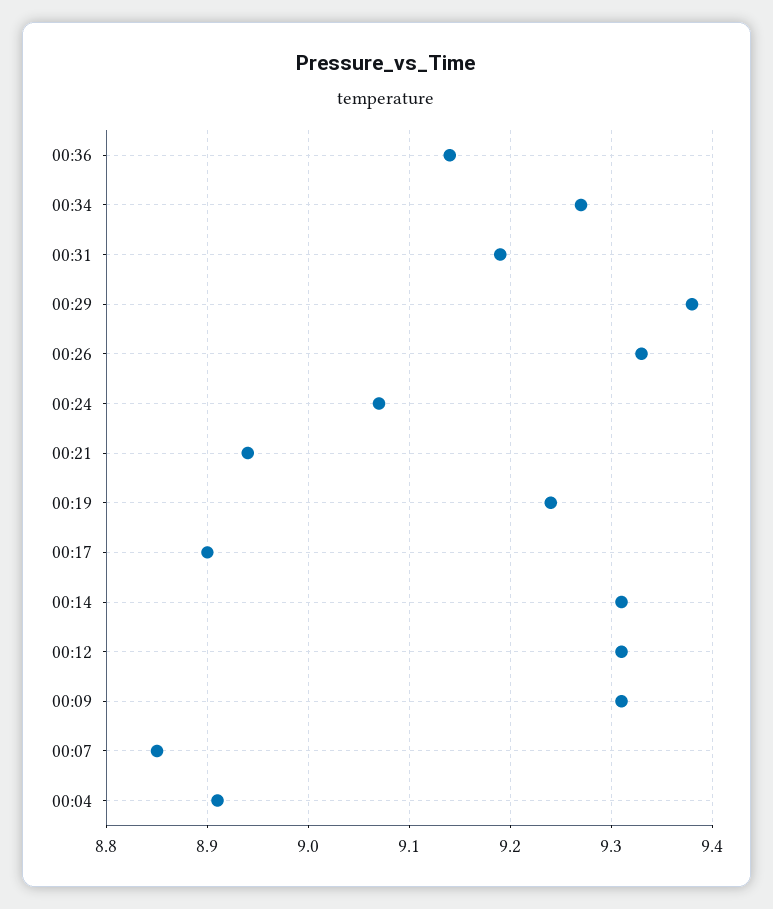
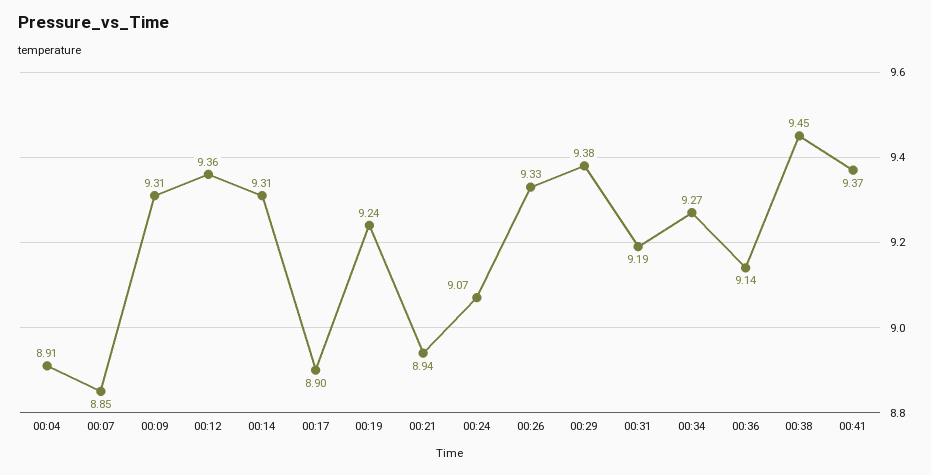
00:12: 9.31 -> 9.36
00:38: none -> 9.45
00:41: none -> 9.37

